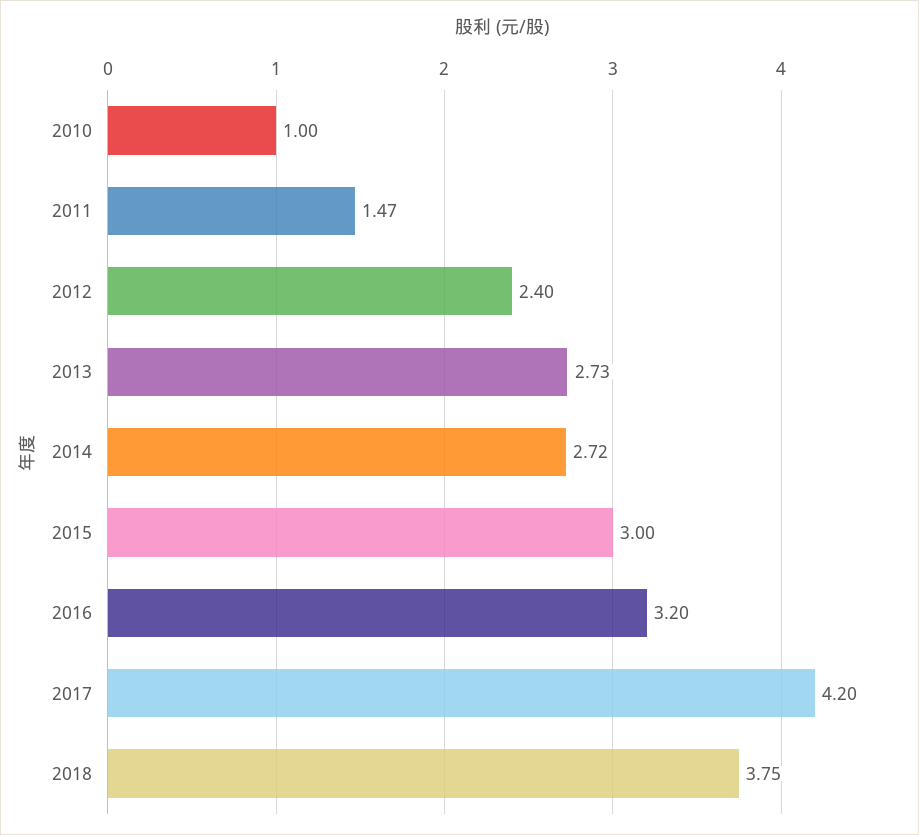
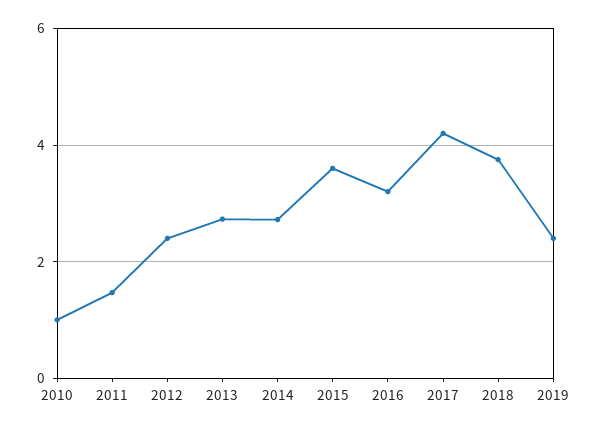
2015: 3 -> 3.6
2019: none -> 2.4

